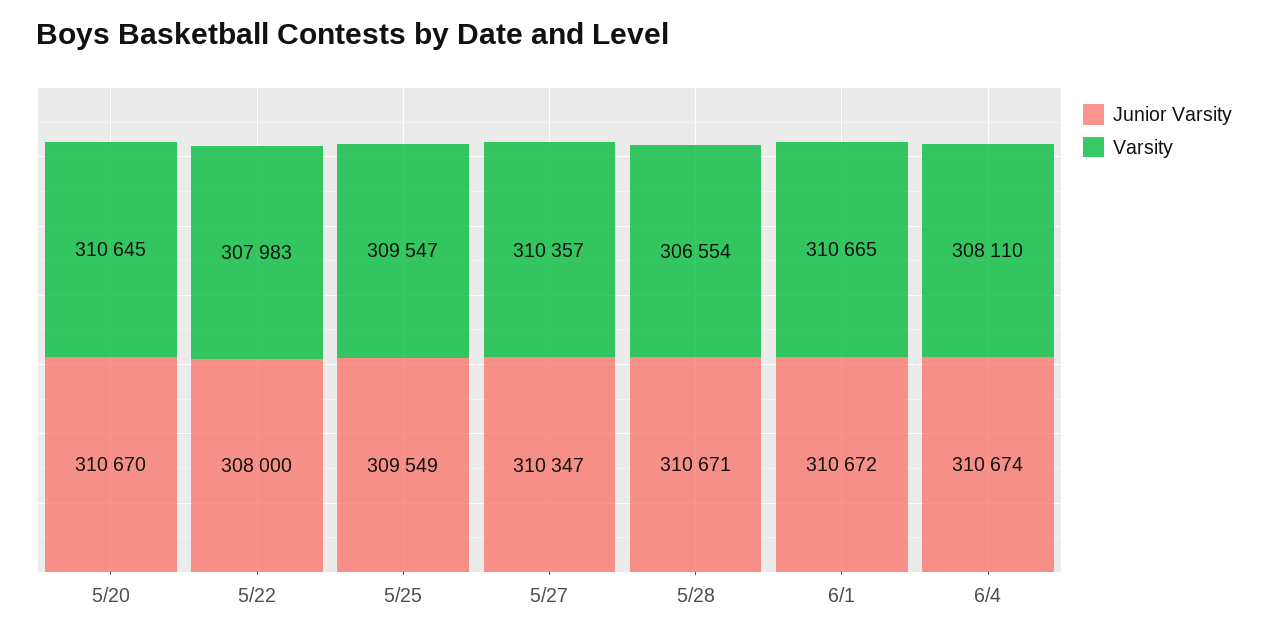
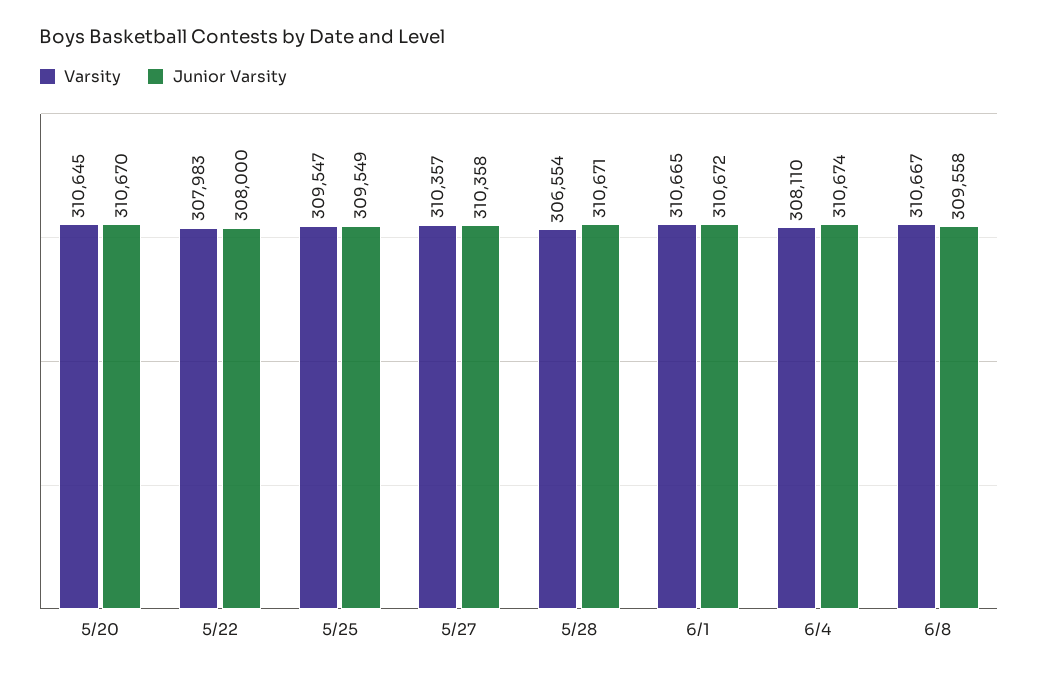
Junior Varsity, 5/27: 310347 -> 310358
Varsity, 6/8: none -> 310667
Junior Varsity, 6/8: none -> 309558

